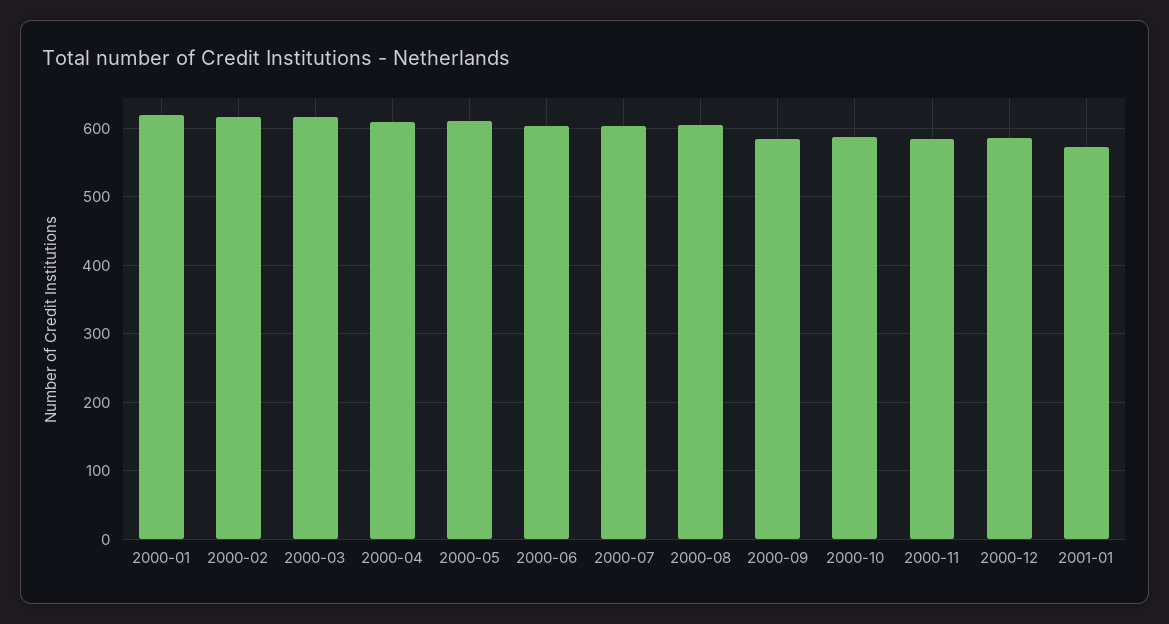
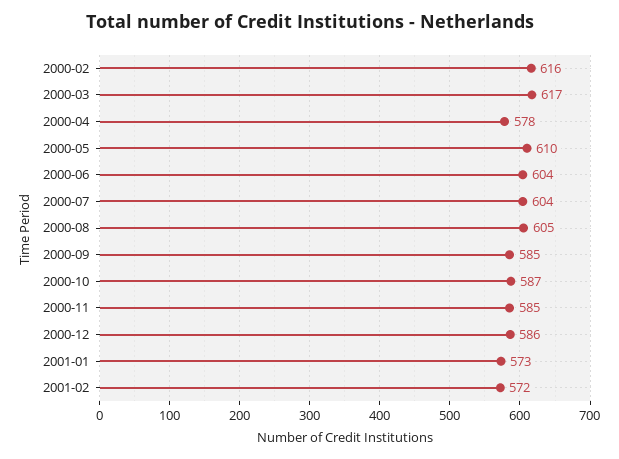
2000-01: 620 -> none
2000-04: 610 -> 578
2001-02: none -> 572

